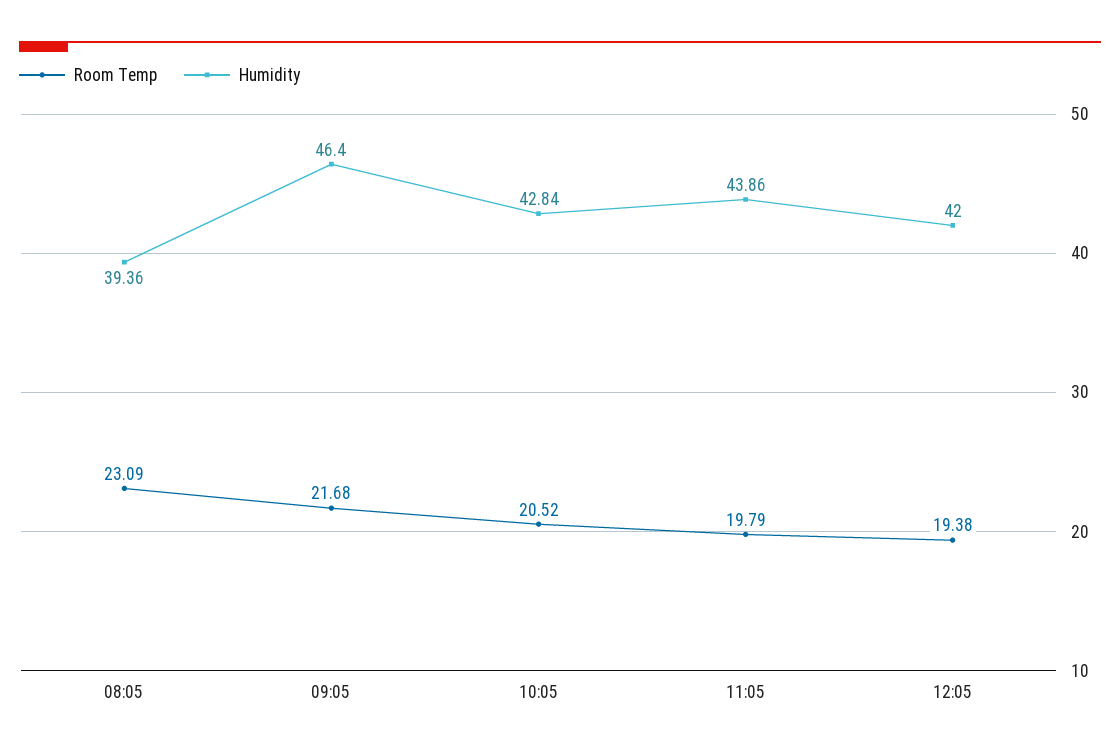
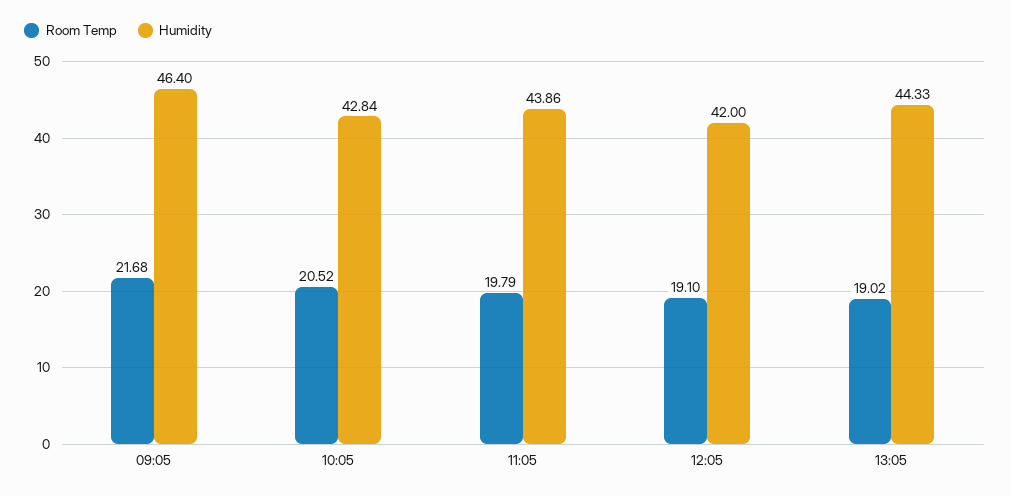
Room Temp, 08:05: 23.09 -> none
Humidity, 08:05: 39.36 -> none
Room Temp, 12:05: 19.38 -> 19.1
Room Temp, 13:05: none -> 19.02
Humidity, 13:05: none -> 44.33

